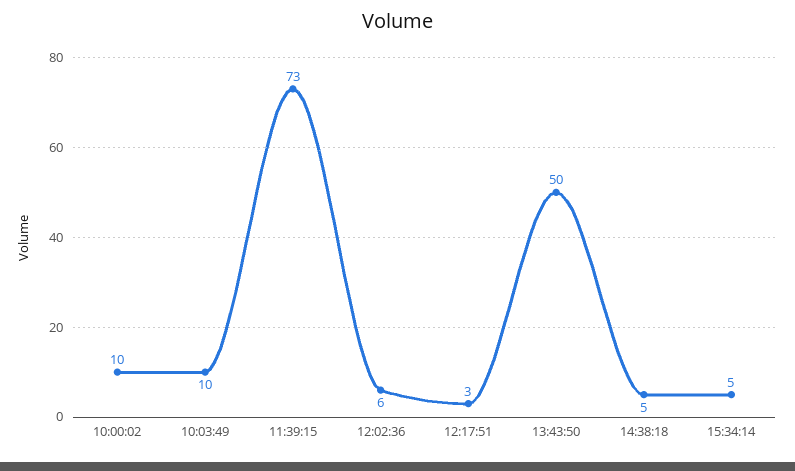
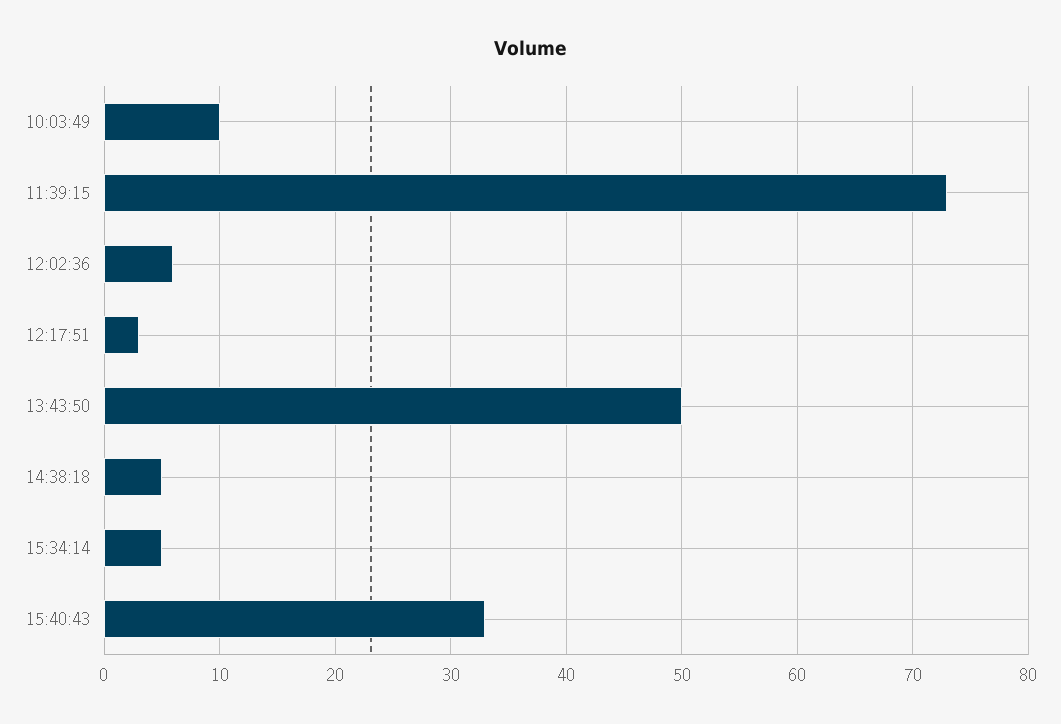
10:00:02: 10 -> none
15:40:43: none -> 33

